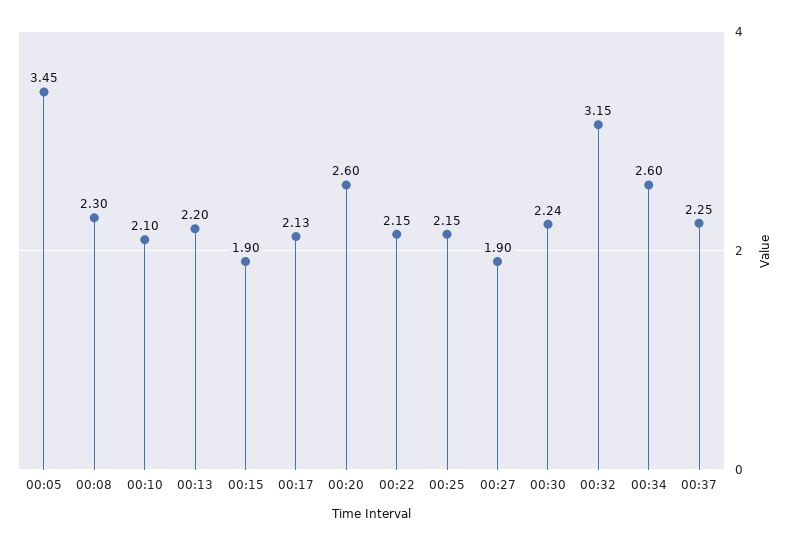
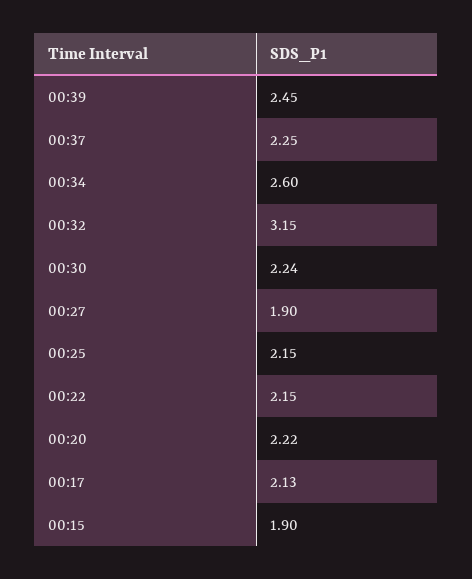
00:05: 3.45 -> none
00:08: 2.3 -> none
00:10: 2.1 -> none
00:13: 2.2 -> none
00:20: 2.6 -> 2.22
00:39: none -> 2.45

